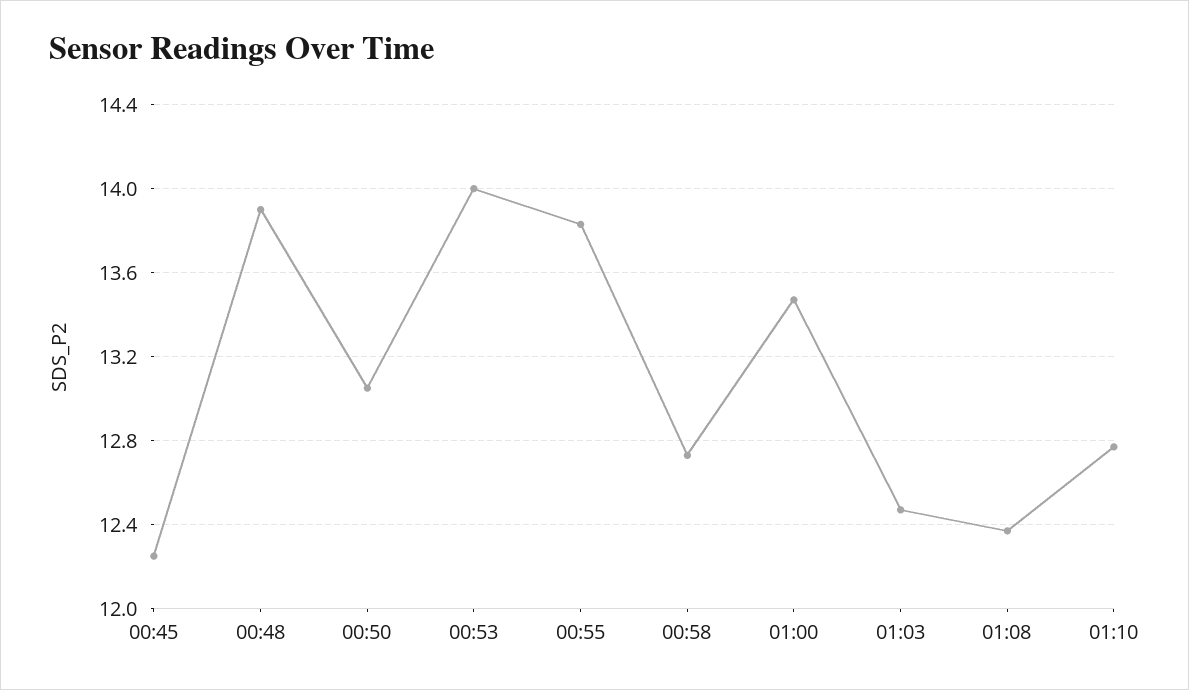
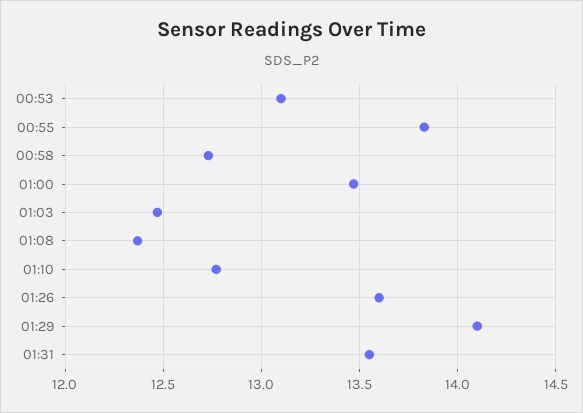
00:45: 12.25 -> none
00:48: 13.9 -> none
00:50: 13.05 -> none
00:53: 14 -> 13.1
01:26: none -> 13.6
01:29: none -> 14.1
01:31: none -> 13.55

